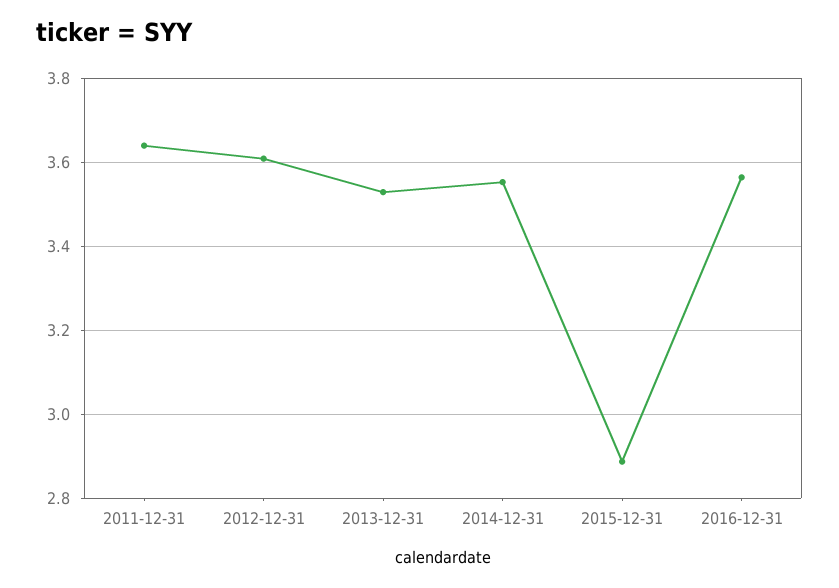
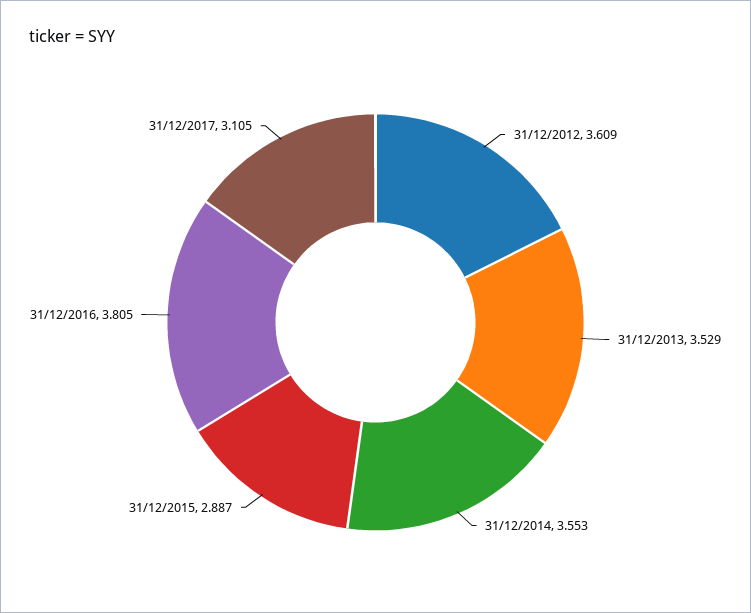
2011-12-31: 3.64 -> none
2016-12-31: 3.56 -> 3.805
31/12/2017: none -> 3.105

